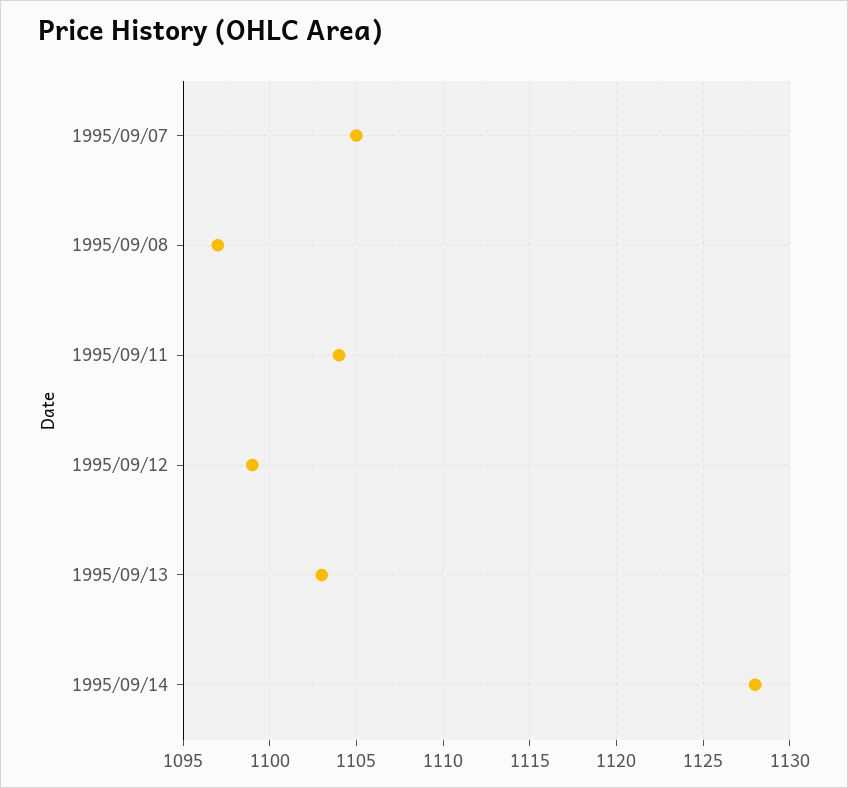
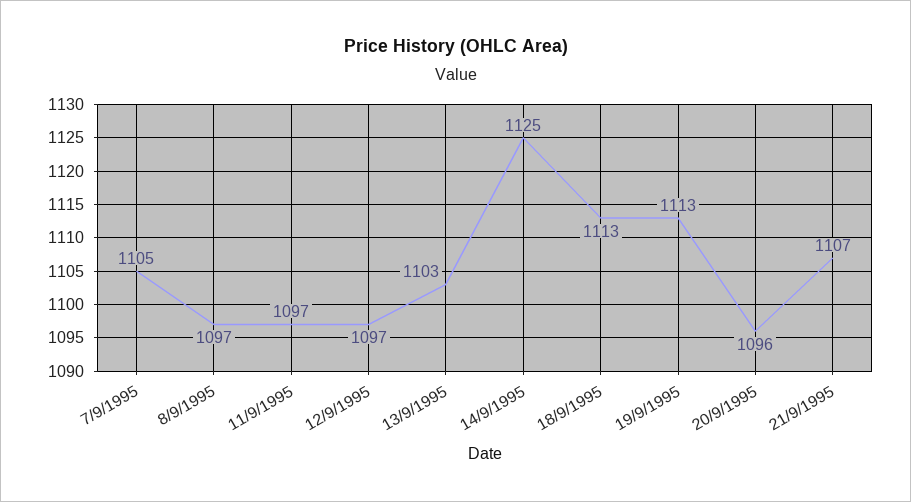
1995/09/11: 1104 -> 1097
1995/09/12: 1099 -> 1097
1995/09/14: 1128 -> 1125
18/9/1995: none -> 1113
19/9/1995: none -> 1113
20/9/1995: none -> 1096
21/9/1995: none -> 1107

